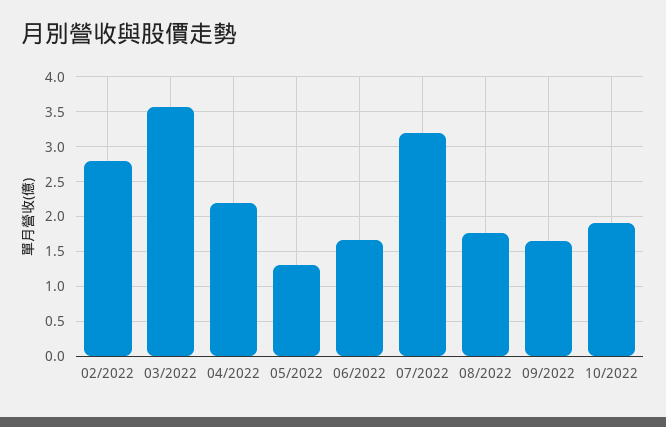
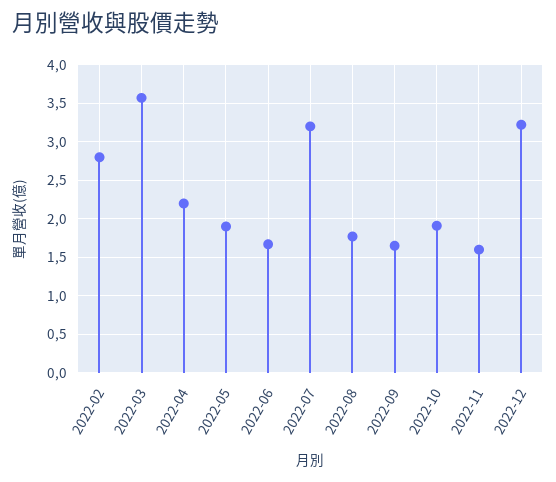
05/2022: 1.3 -> 1.9
2022-11: none -> 1.6
2022-12: none -> 3.2

